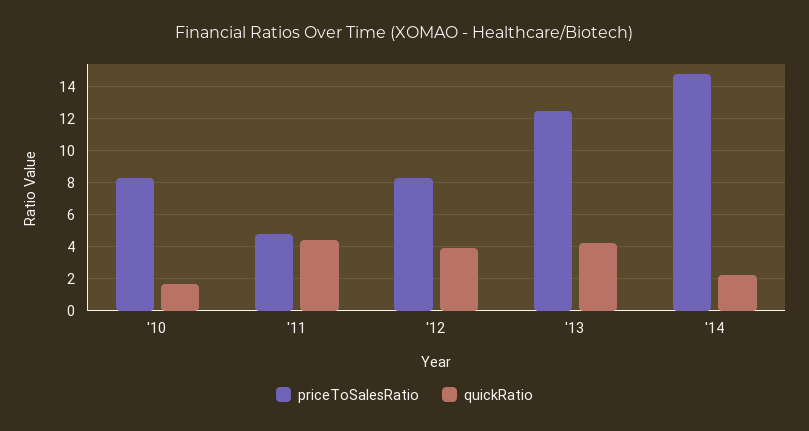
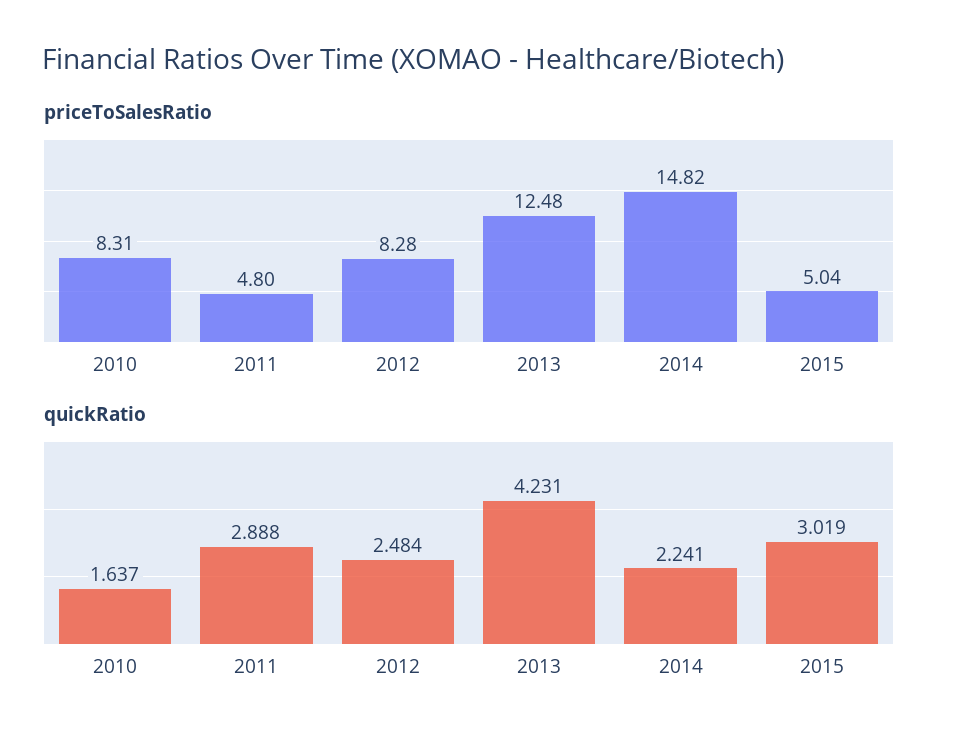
quickRatio, '11: 4.5 -> 2.888
quickRatio, '12: 4 -> 2.484
priceToSalesRatio, 2015: none -> 5.04
quickRatio, 2015: none -> 3.019

